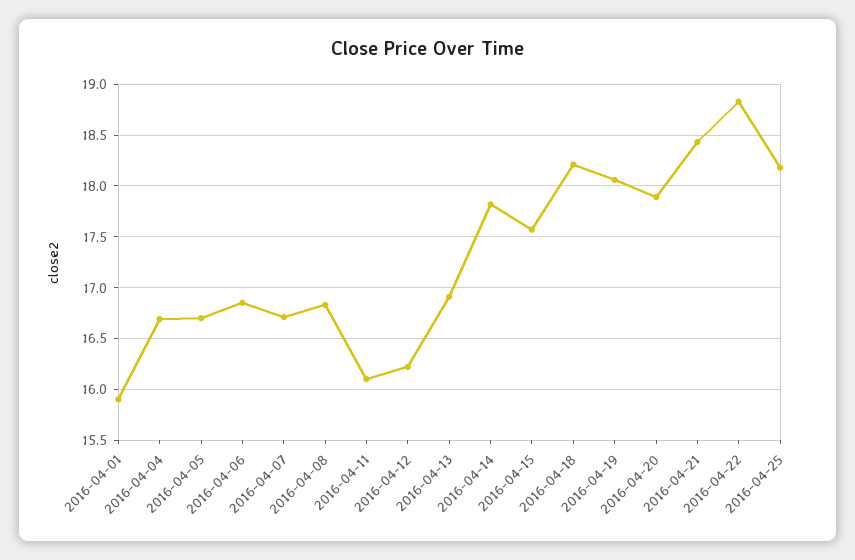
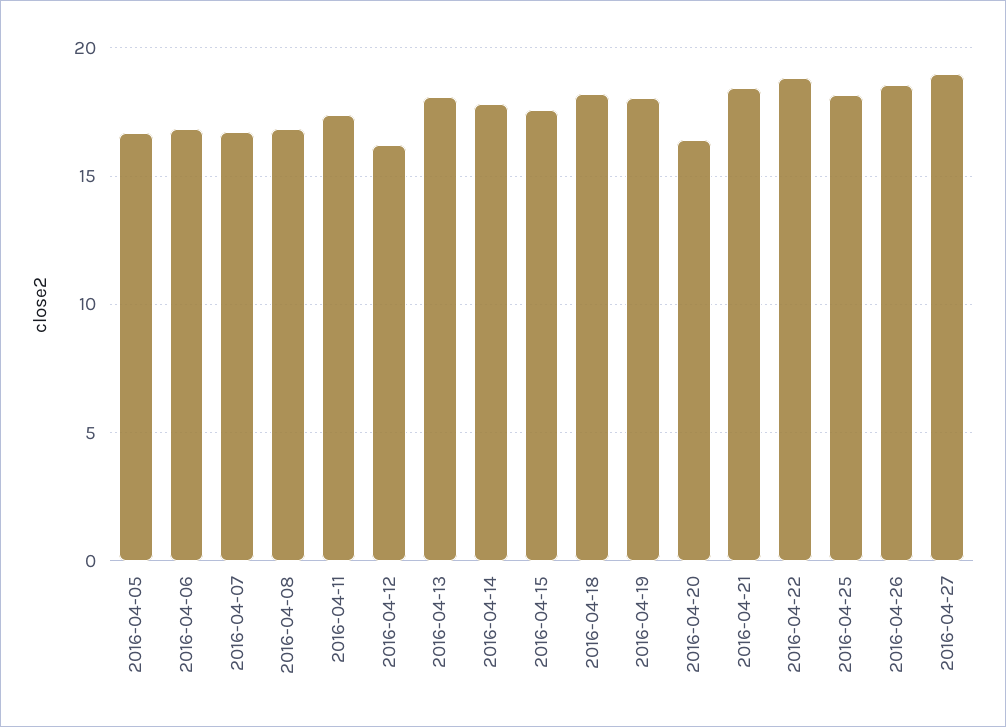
2016-04-01: 15.9 -> none
2016-04-04: 16.7 -> none
2016-04-11: 16.1 -> 17.5
2016-04-13: 16.9 -> 18
2016-04-20: 17.9 -> 16.5
2016-04-26: none -> 18.5
2016-04-27: none -> 19

